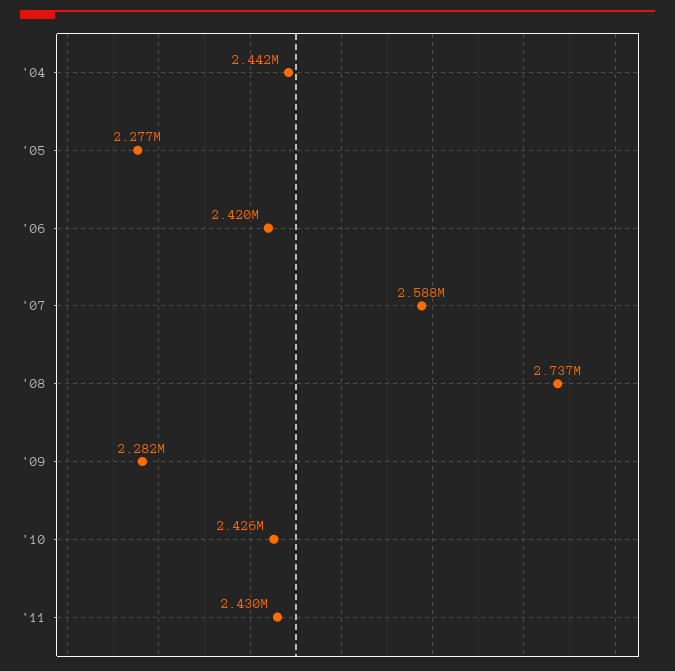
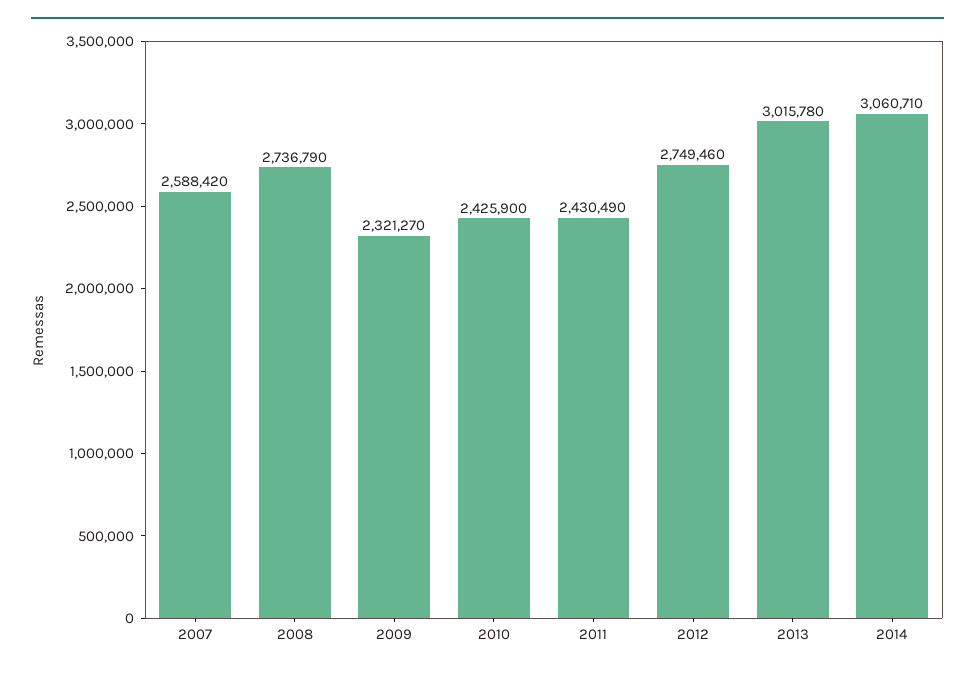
'04: 2442000 -> none
'05: 2277000 -> none
'06: 2420000 -> none
'09: 2282000 -> 2321270
2012: none -> 2749460
2013: none -> 3015780
2014: none -> 3060710

